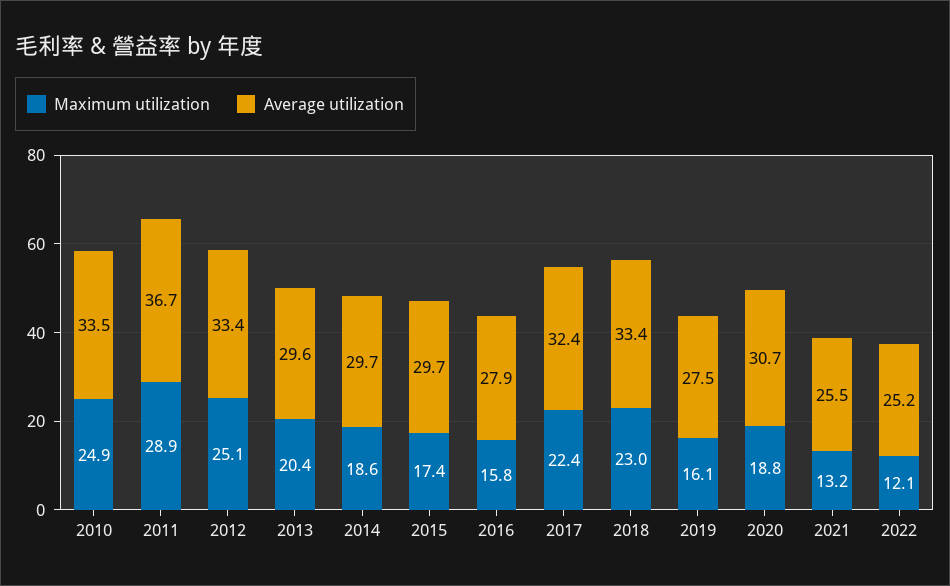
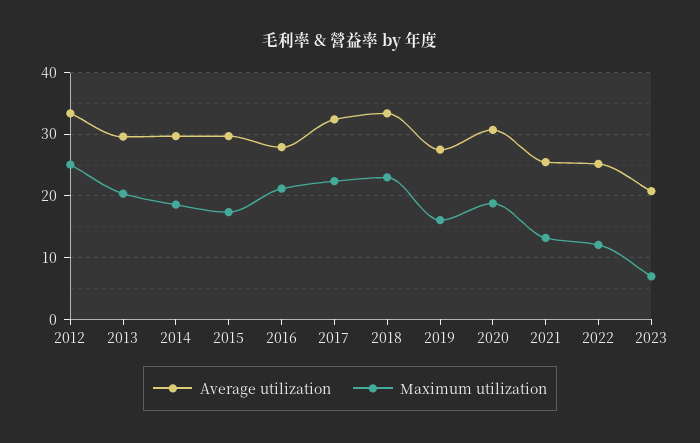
Maximum utilization, 2010: 24.9 -> none
Average utilization, 2010: 33.5 -> none
Maximum utilization, 2011: 28.9 -> none
Average utilization, 2011: 36.7 -> none
Maximum utilization, 2016: 15.8 -> 21
Average utilization, 2023: none -> 21
Maximum utilization, 2023: none -> 7

